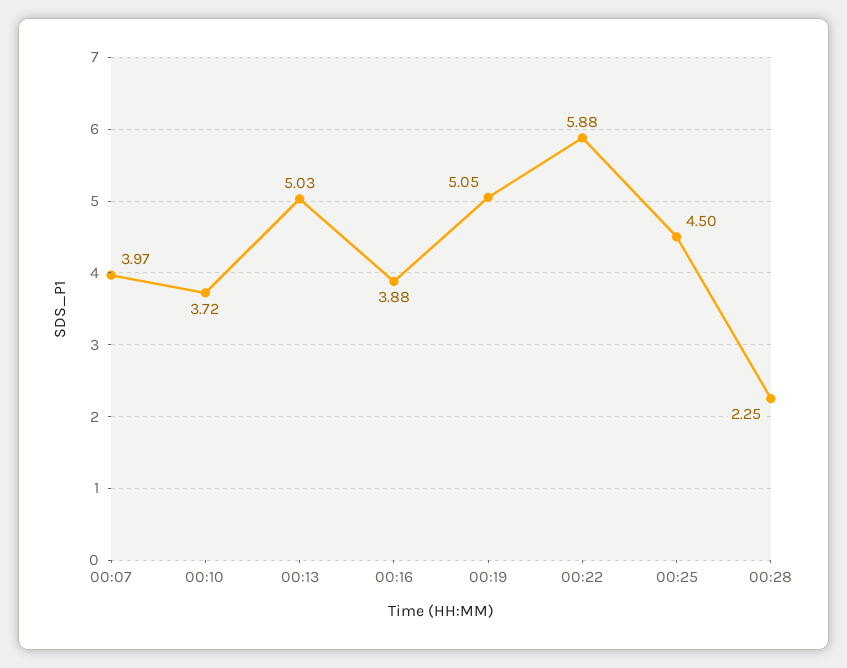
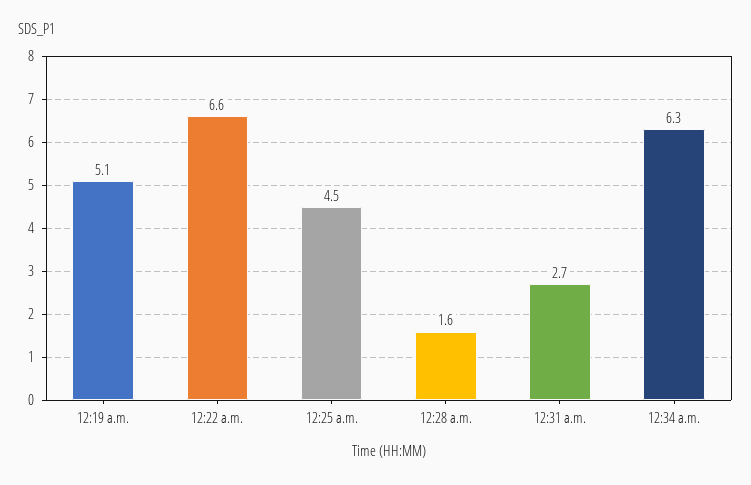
00:07: 3.97 -> none
00:10: 3.72 -> none
00:13: 5.03 -> none
00:16: 3.88 -> none
00:22: 5.88 -> 6.6
00:28: 2.25 -> 1.6
12:31 a.m.: none -> 2.7
12:34 a.m.: none -> 6.3

